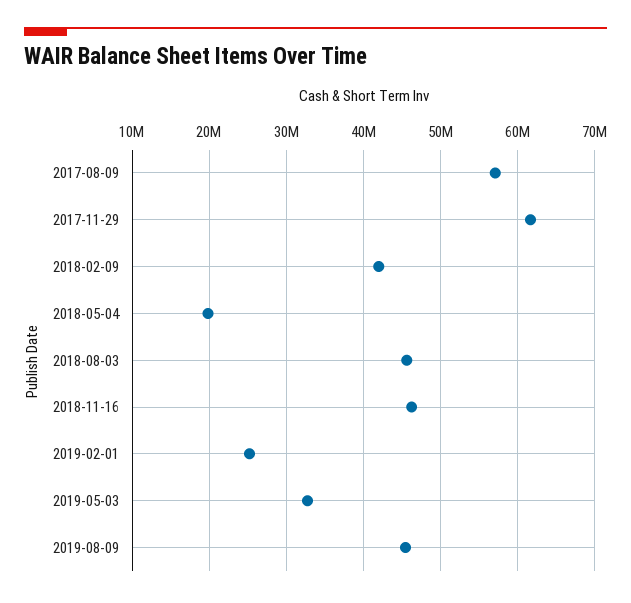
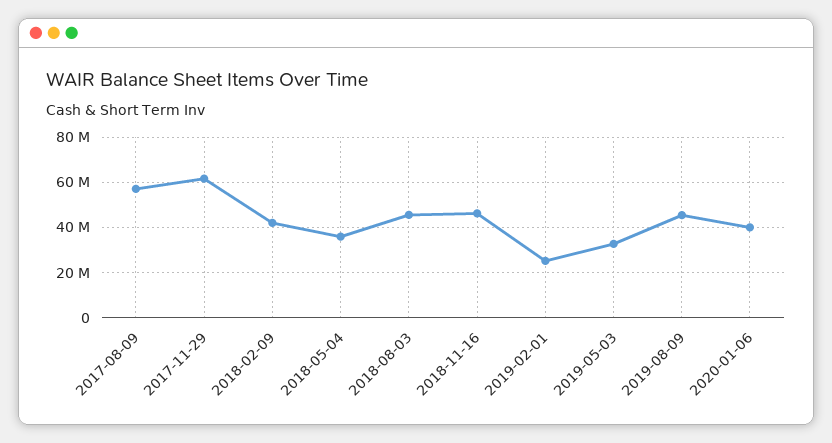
2018-05-04: 20000000 -> 35000000
2020-01-06: none -> 40000000

